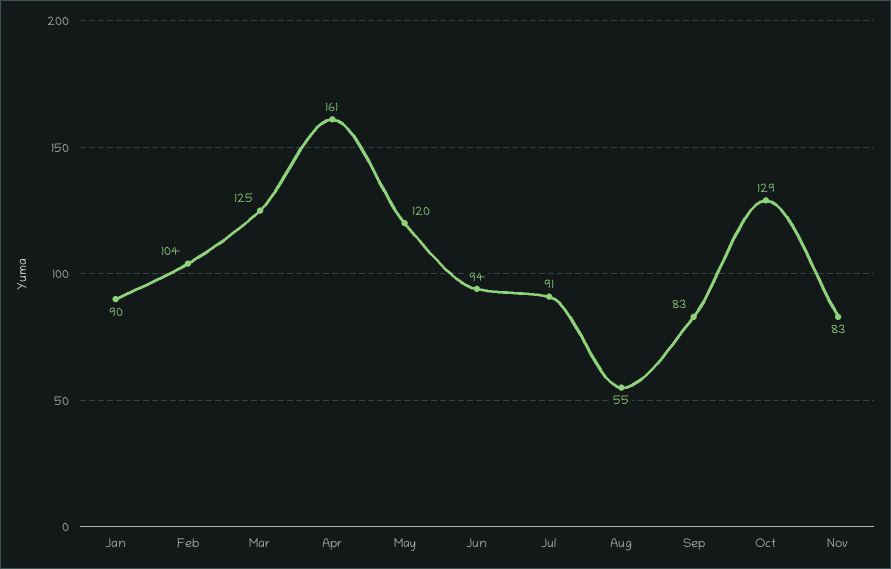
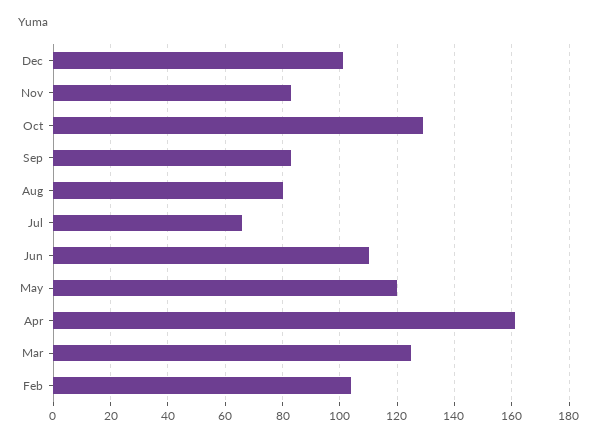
Jan: 90 -> none
Jun: 94 -> 110
Jul: 91 -> 65
Aug: 55 -> 80
Dec: none -> 100

